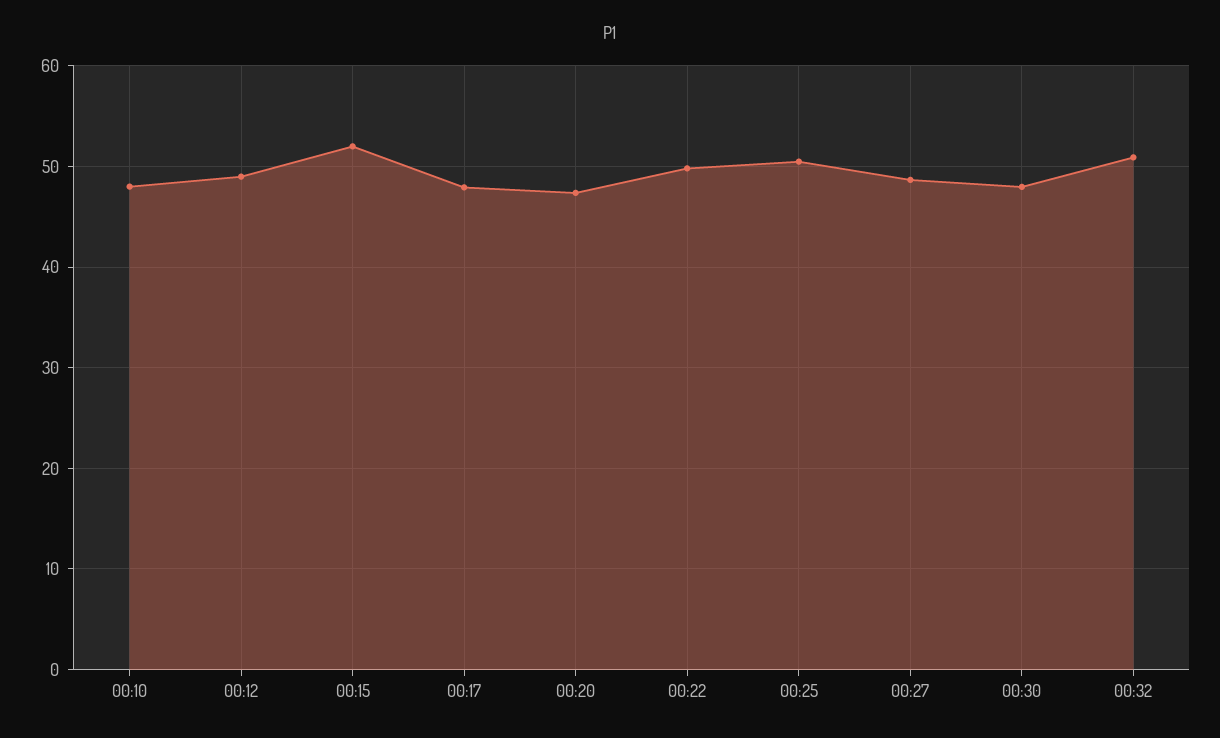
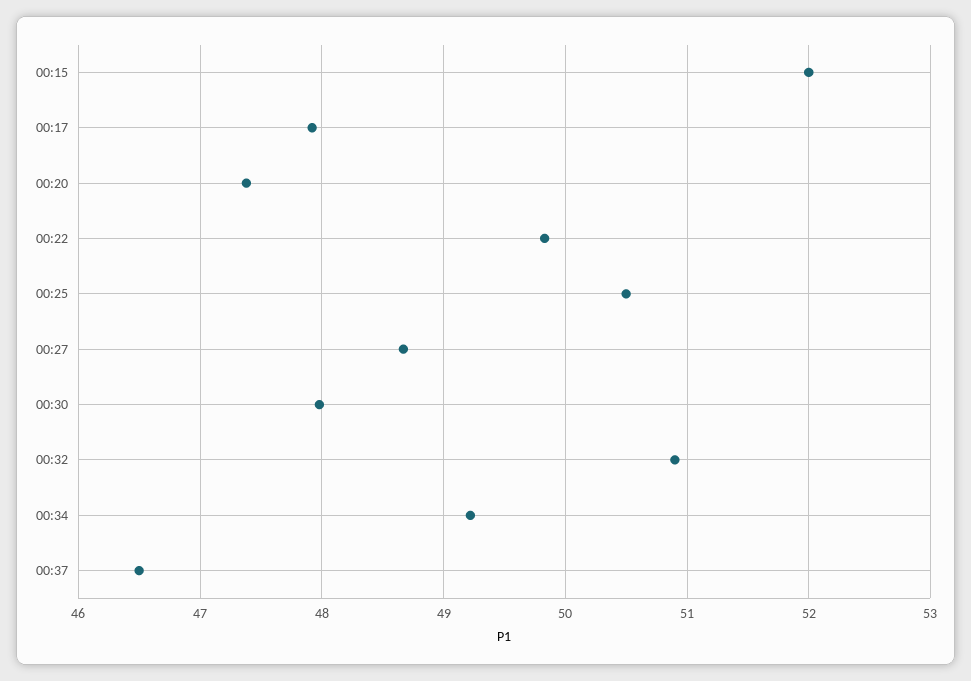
00:10: 48 -> none
00:12: 49 -> none
00:34: none -> 49.2
00:37: none -> 46.5

